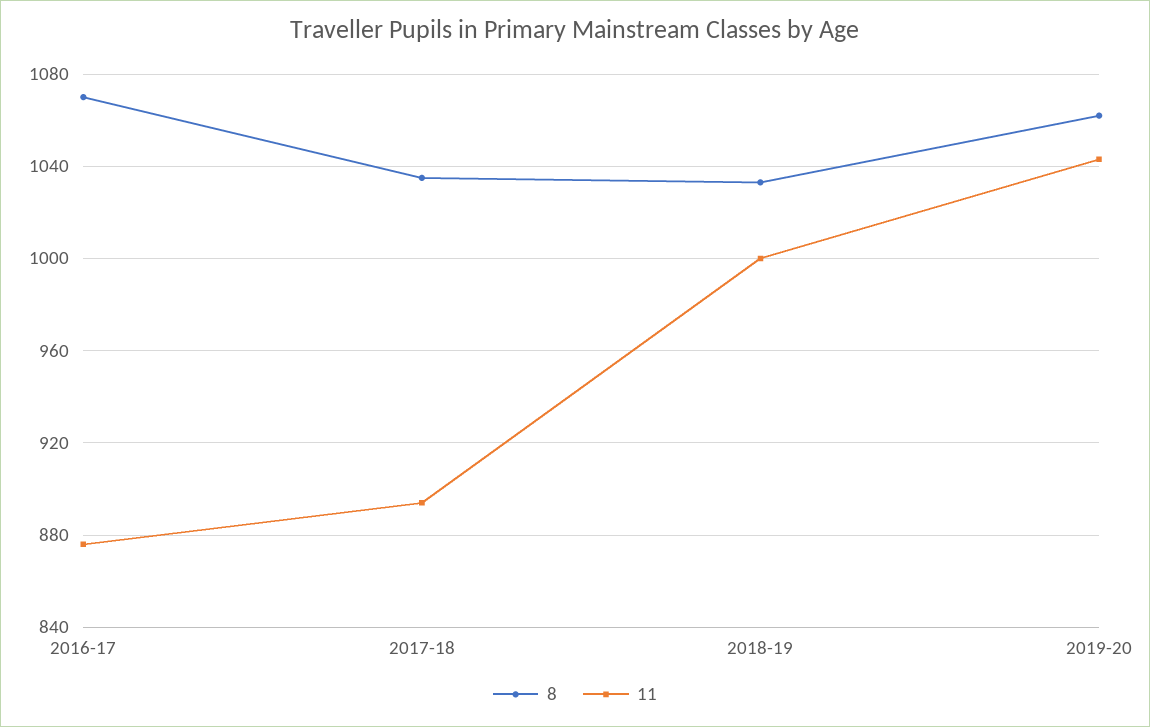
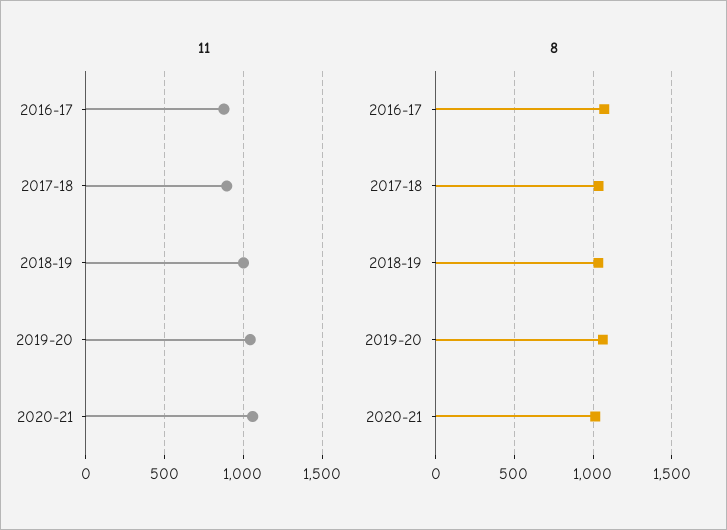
11, 2020-21: none -> 1050
8, 2020-21: none -> 1000

